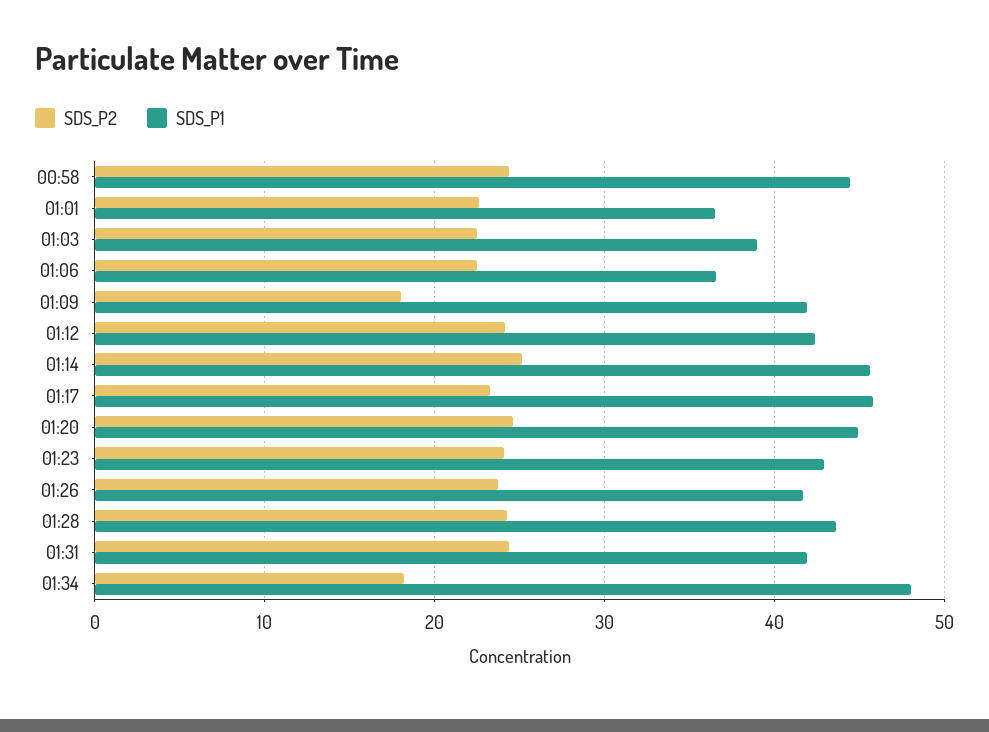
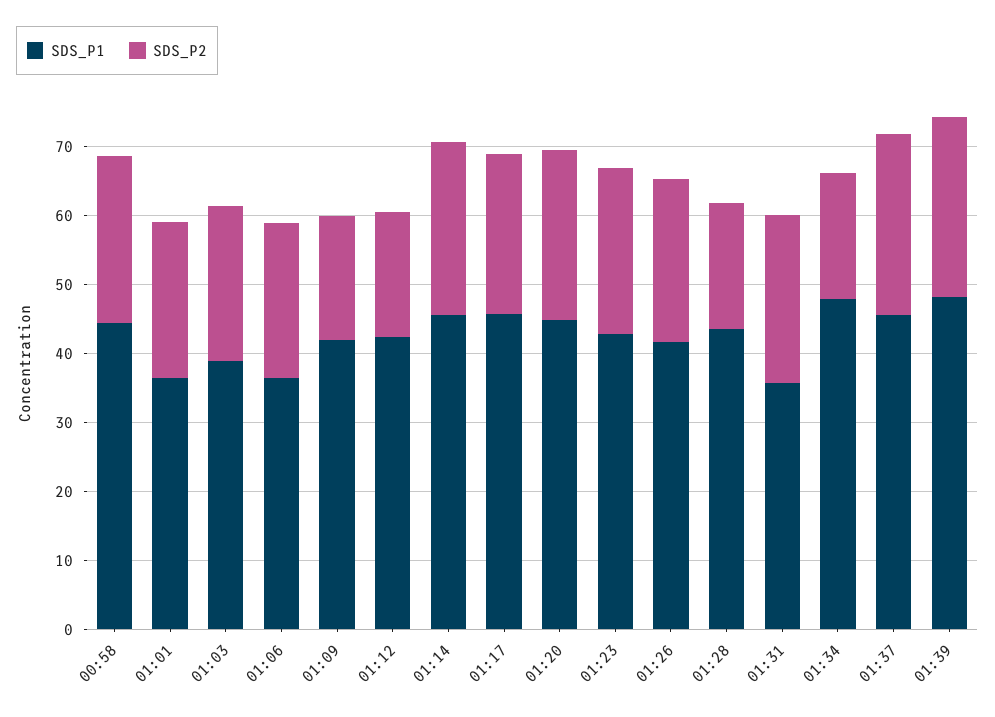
SDS_P2, 01:12: 24 -> 18
SDS_P2, 01:28: 24 -> 18
SDS_P1, 01:31: 42 -> 36
SDS_P1, 01:37: none -> 46
SDS_P2, 01:37: none -> 26
SDS_P1, 01:39: none -> 48
SDS_P2, 01:39: none -> 26

